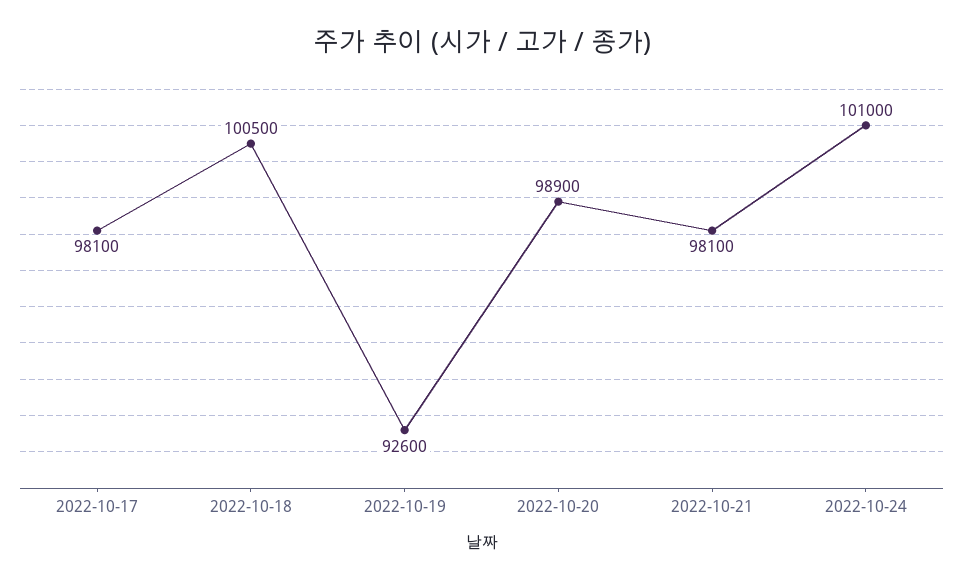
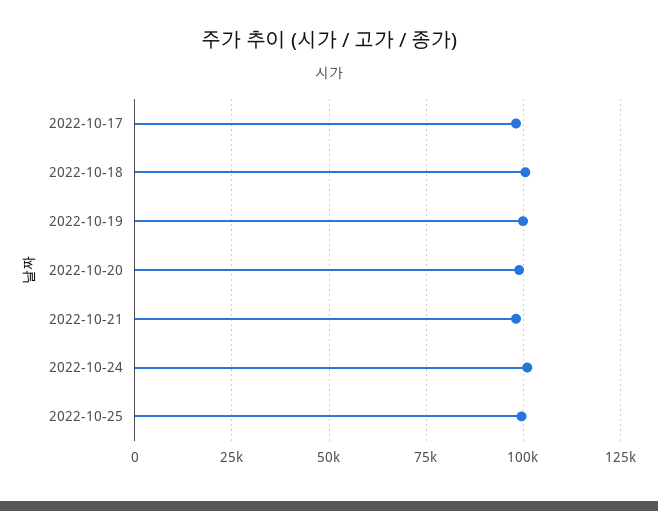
2022-10-19: 92600 -> 100000
2022-10-25: none -> 100000

